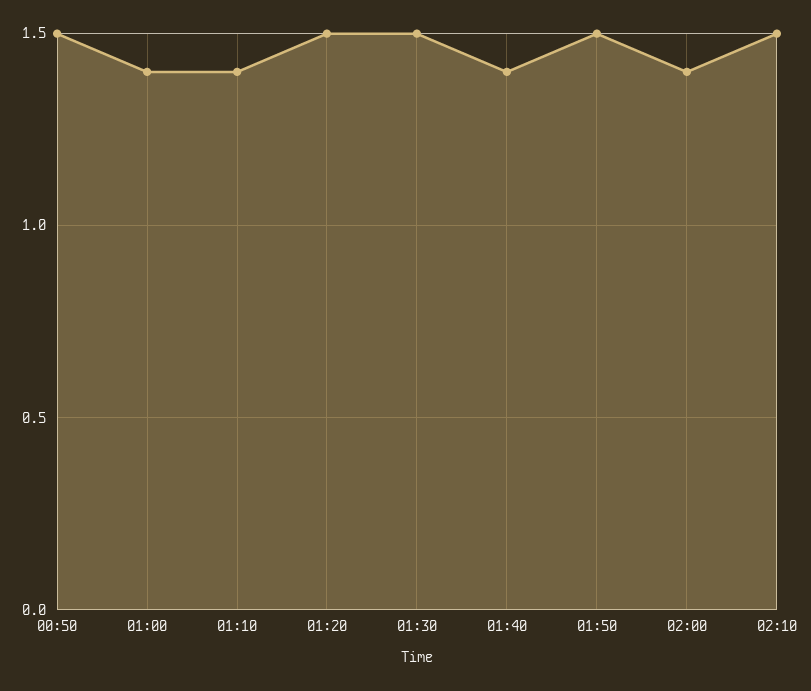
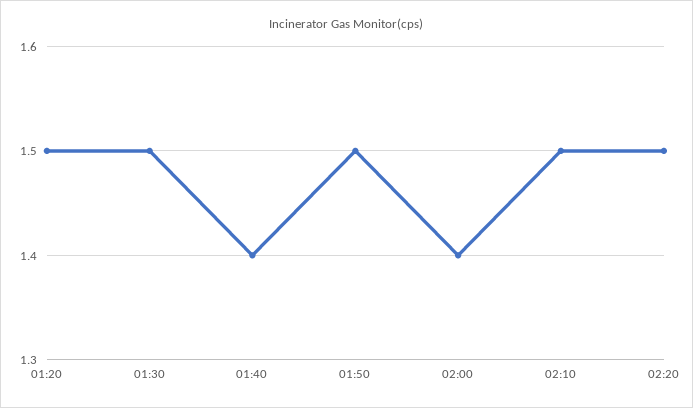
00:50: 1.5 -> none
01:00: 1.4 -> none
01:10: 1.4 -> none
02:20: none -> 1.5

